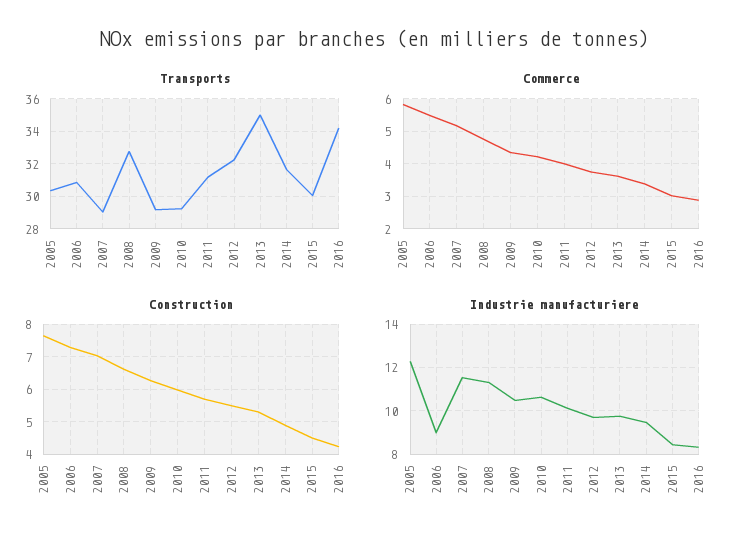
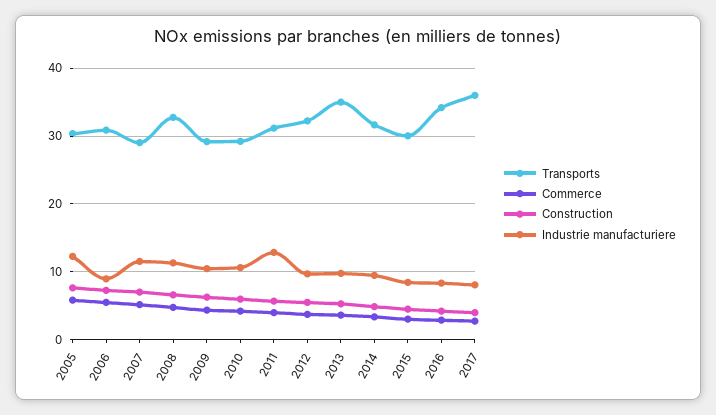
Industrie manufacturiere, 2011: 10 -> 13
Transports, 2017: none -> 36
Commerce, 2017: none -> 3
Construction, 2017: none -> 4
Industrie manufacturiere, 2017: none -> 8

